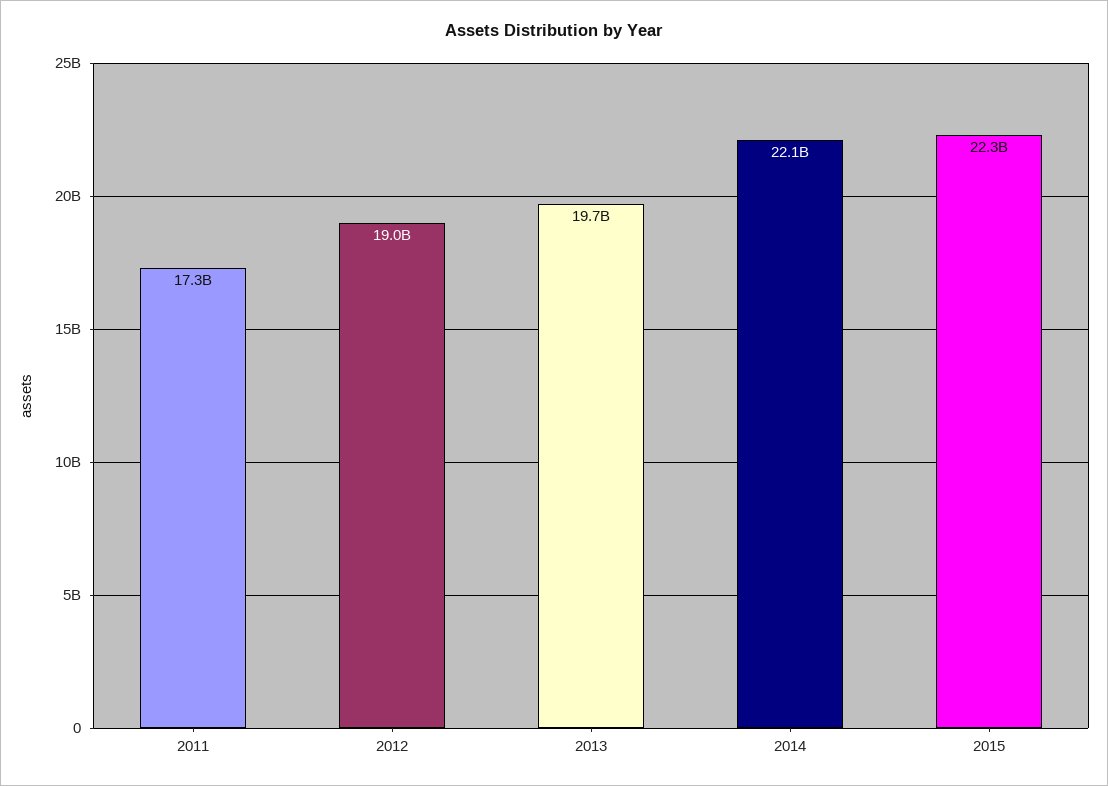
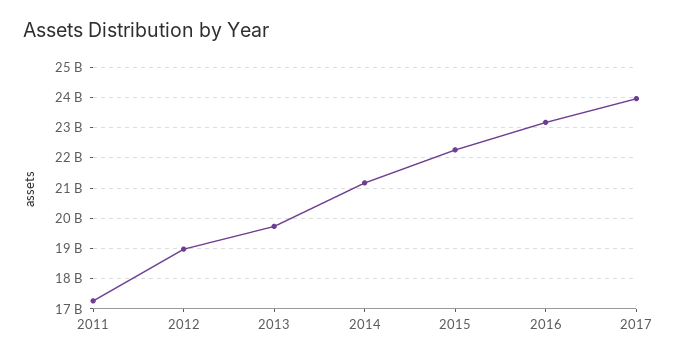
2014: 22100000000 -> 21200000000
2016: none -> 23200000000
2017: none -> 24000000000

